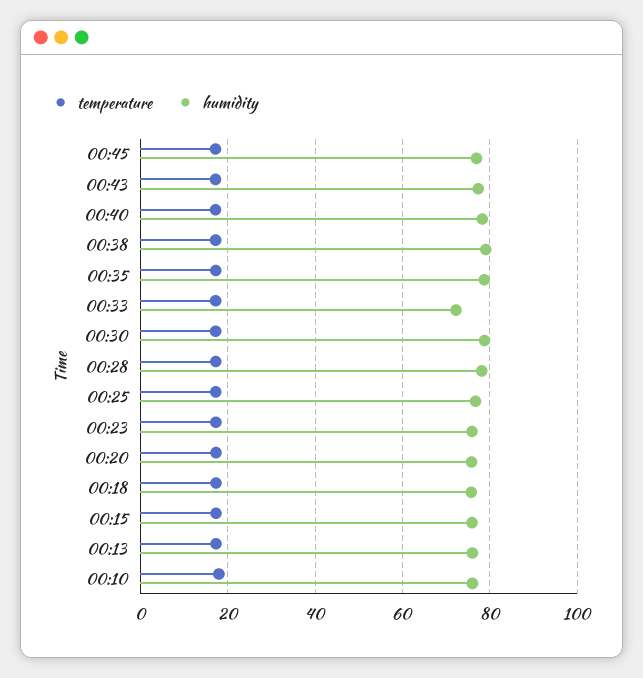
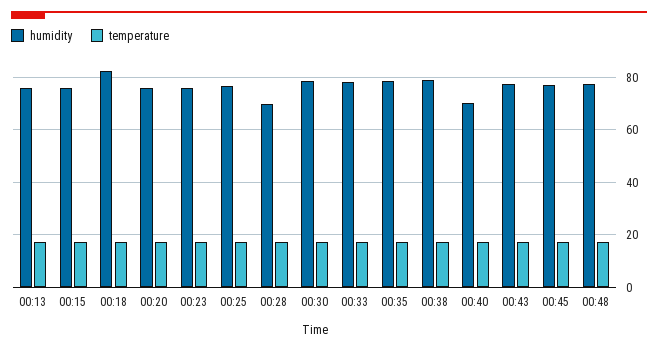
humidity, 00:40: 78 -> 70
humidity, 00:33: 72 -> 77.5
humidity, 00:28: 78 -> 70
humidity, 00:18: 76 -> 82.5
temperature, 00:10: 18 -> none
humidity, 00:10: 76 -> none
humidity, 00:48: none -> 77.5
temperature, 00:48: none -> 17.5

